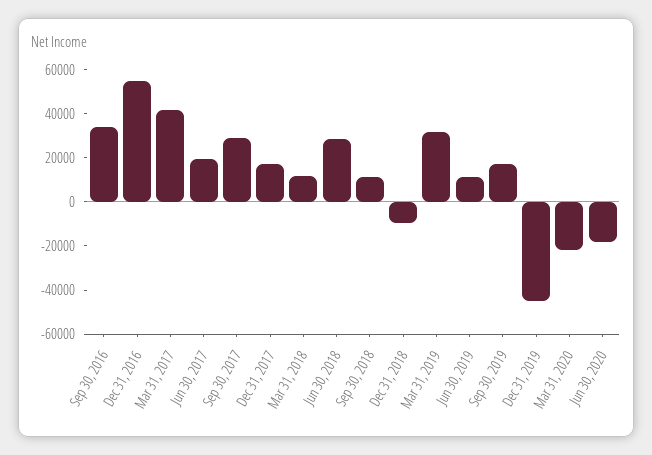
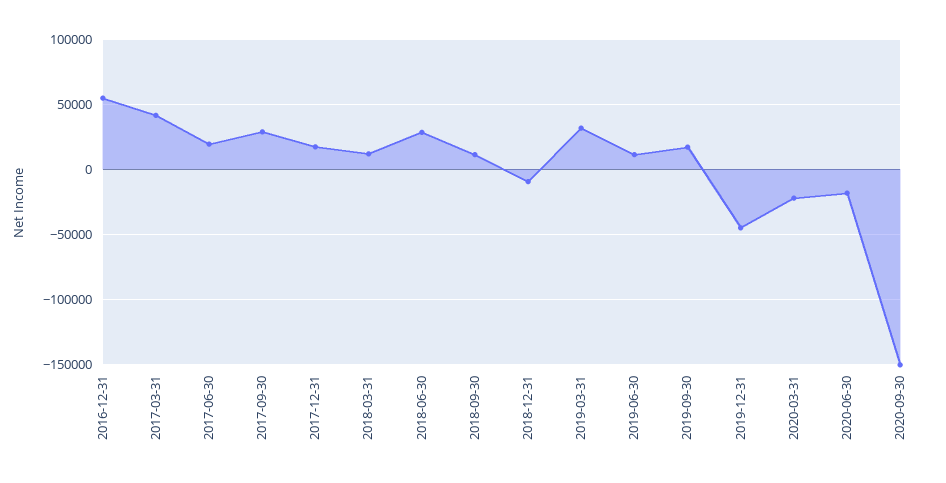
Sep 30, 2016: 35000 -> none
2020-09-30: none -> -150000

